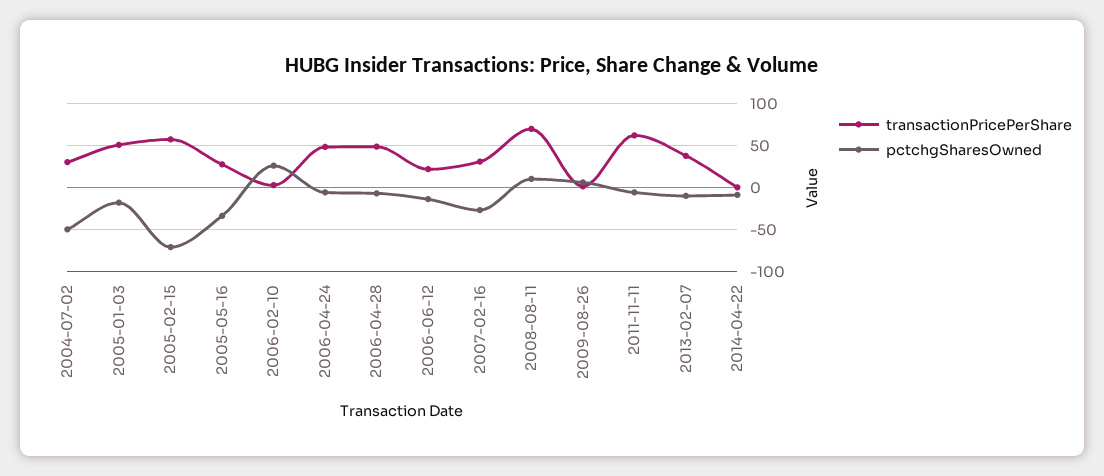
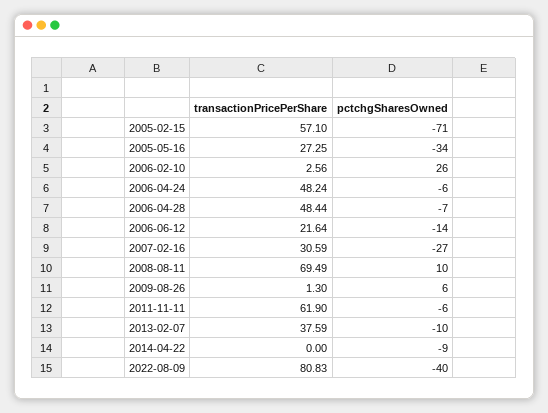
transactionPricePerShare, 2004-07-02: 30 -> none
pctchgSharesOwned, 2004-07-02: -50 -> none
transactionPricePerShare, 2005-01-03: 50 -> none
pctchgSharesOwned, 2005-01-03: -20 -> none
transactionPricePerShare, 2022-08-09: none -> 80.83
pctchgSharesOwned, 2022-08-09: none -> -40

